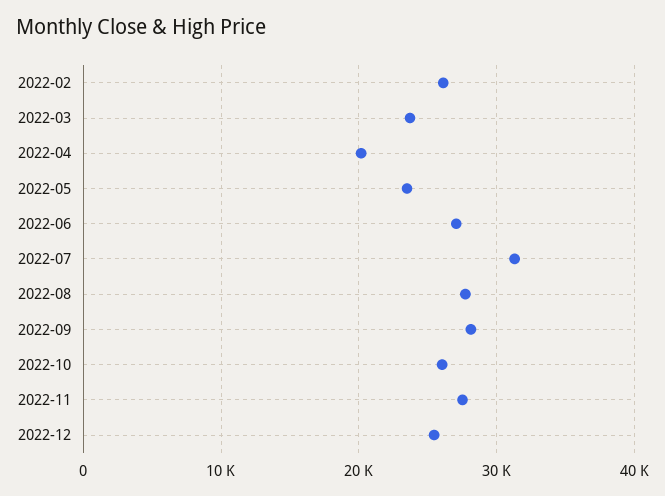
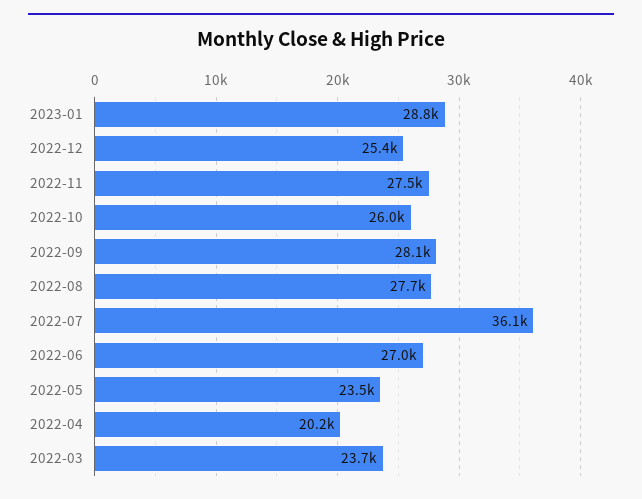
2022-02: 26000 -> none
2022-07: 31000 -> 36100
2023-01: none -> 28800

